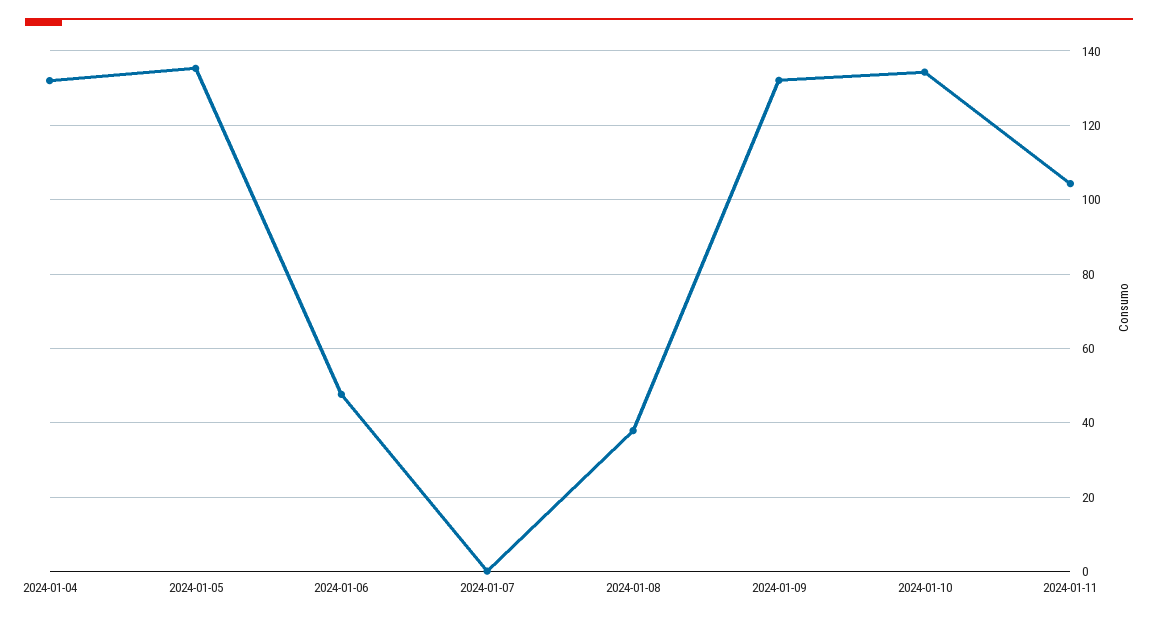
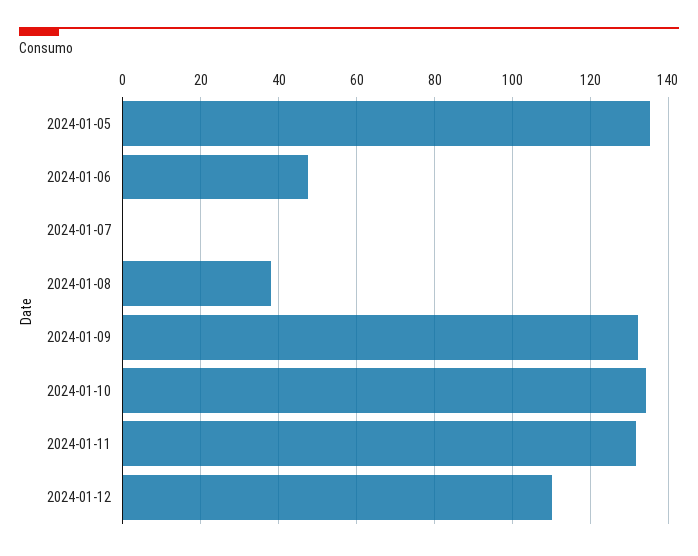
2024-01-04: 132 -> none
2024-01-11: 104 -> 132
2024-01-12: none -> 110

